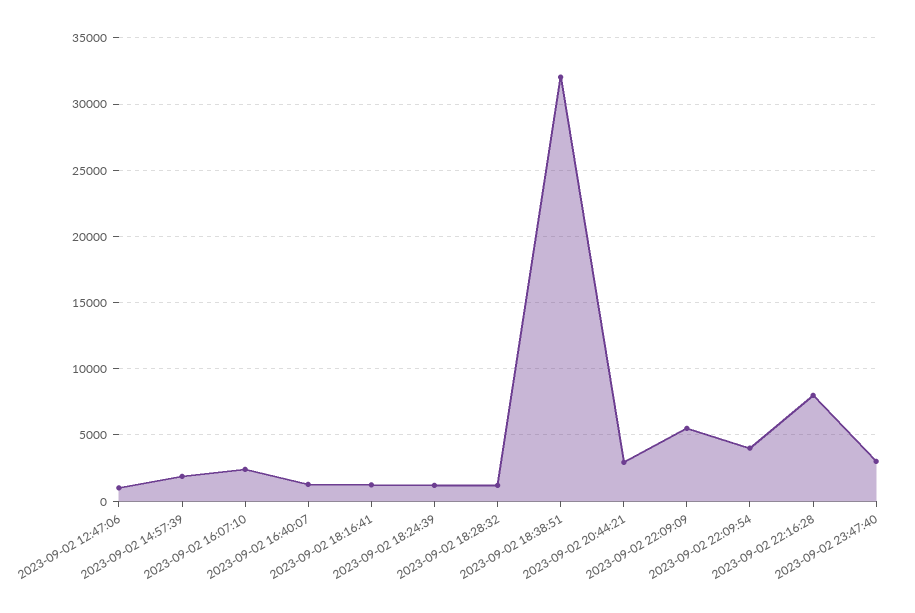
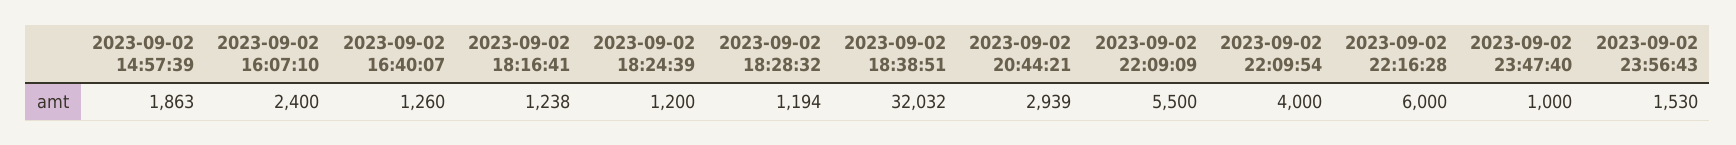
2023-09-02 12:47:06: 1000 -> none
2023-09-02 22:16:28: 8000 -> 6000
2023-09-02 23:47:40: 3000 -> 1000
2023-09-02 23:56:43: none -> 1530

